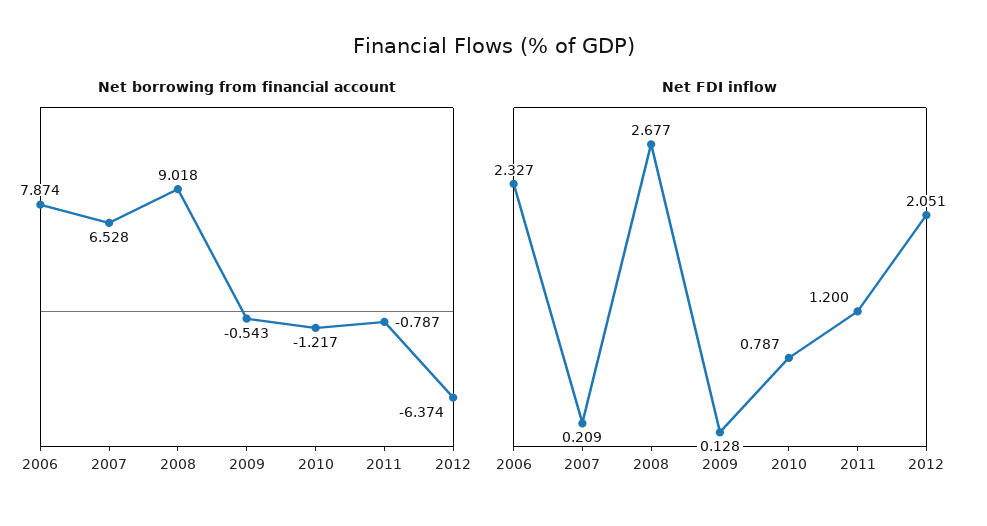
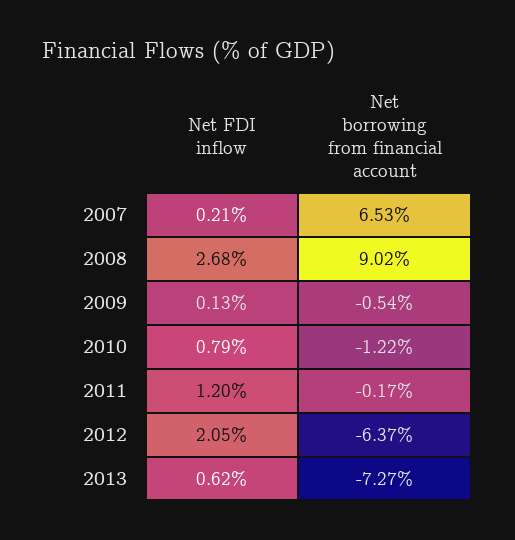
Net borrowing from financial account, 2006: 7.874 -> none
Net borrowing from financial account, 2011: -0.787 -> -0.17
Net FDI inflow, 2006: 2.327 -> none
Net FDI inflow, 2013: none -> 0.62
Net borrowing from financial account, 2013: none -> -7.27

